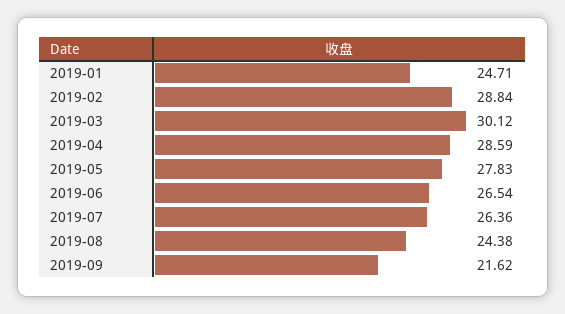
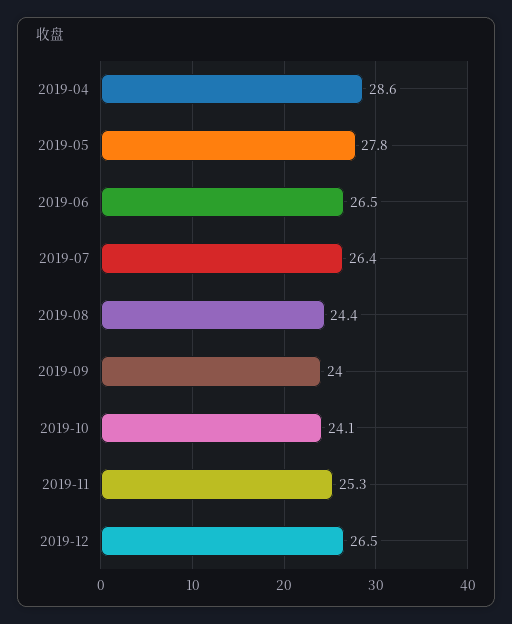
2019-01: 24.71 -> none
2019-02: 28.84 -> none
2019-03: 30.12 -> none
2019-09: 21.62 -> 24
2019-10: none -> 24.1
2019-11: none -> 25.3
2019-12: none -> 26.5

